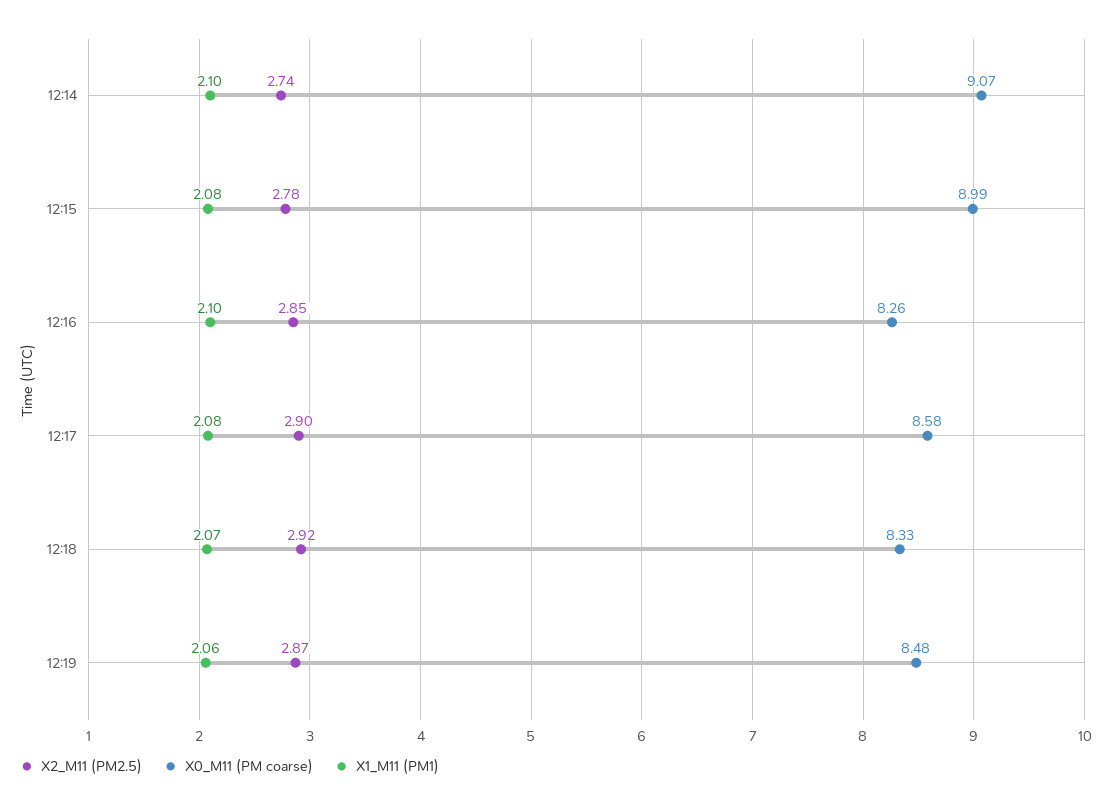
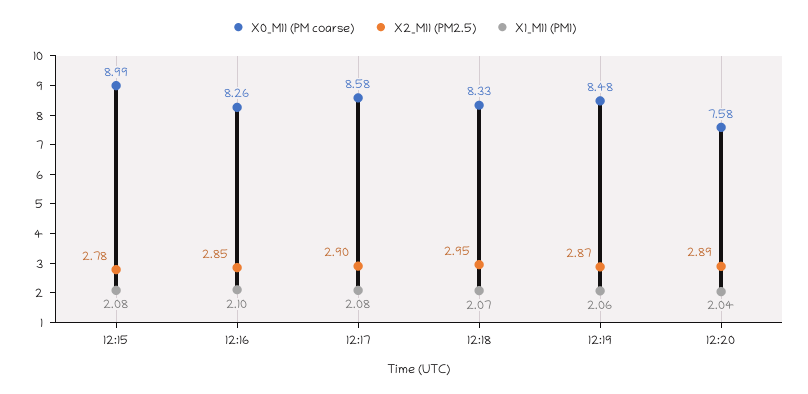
X2_M11 (PM2.5), 12:14: 2.74 -> none
X0_M11 (PM coarse), 12:14: 9.07 -> none
X1_M11 (PM1), 12:14: 2.1 -> none
X2_M11 (PM2.5), 12:18: 2.92 -> 2.95
X0_M11 (PM coarse), 12:20: none -> 7.58
X2_M11 (PM2.5), 12:20: none -> 2.89
X1_M11 (PM1), 12:20: none -> 2.04

